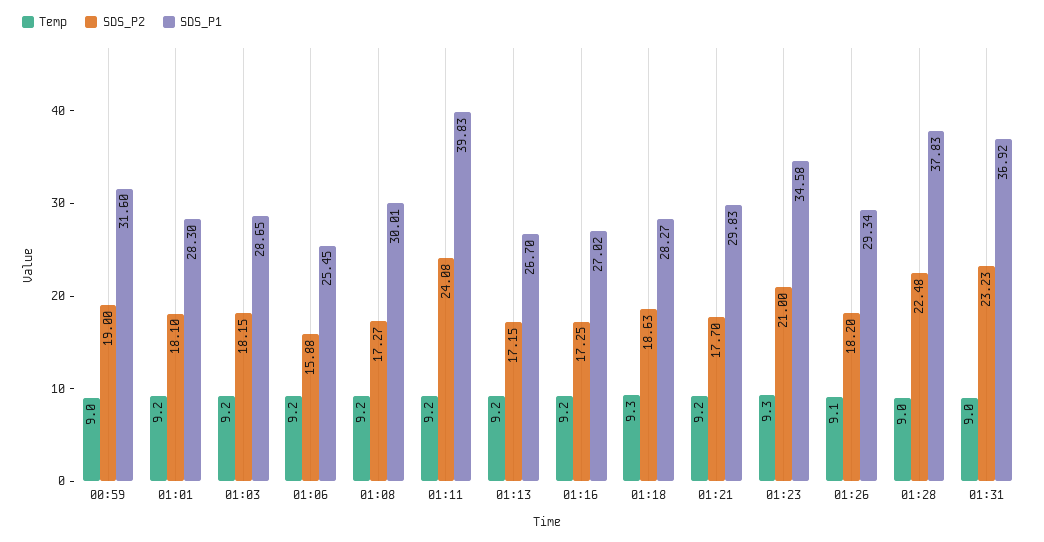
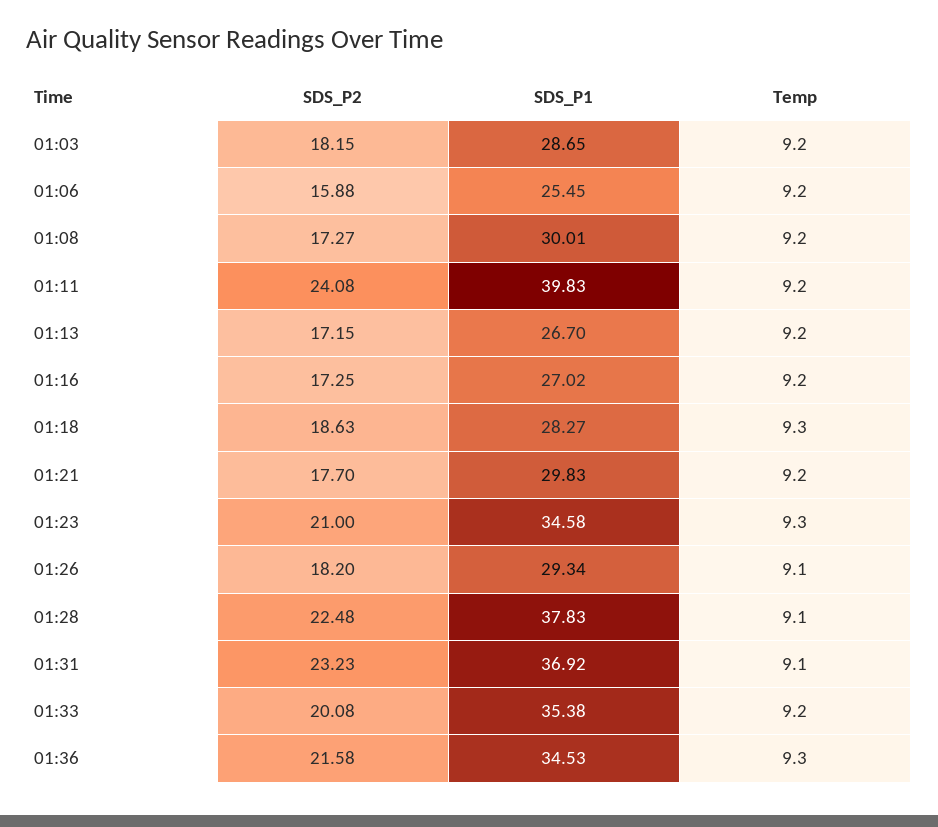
Temp, 00:59: 9 -> none
SDS_P2, 00:59: 19 -> none
SDS_P1, 00:59: 31.6 -> none
Temp, 01:01: 9.2 -> none
SDS_P2, 01:01: 18.1 -> none
SDS_P1, 01:01: 28.3 -> none
Temp, 01:28: 9 -> 9.1
Temp, 01:31: 9 -> 9.1
SDS_P2, 01:33: none -> 20.08
SDS_P1, 01:33: none -> 35.38
Temp, 01:33: none -> 9.2
SDS_P2, 01:36: none -> 21.58
SDS_P1, 01:36: none -> 34.53
Temp, 01:36: none -> 9.3

